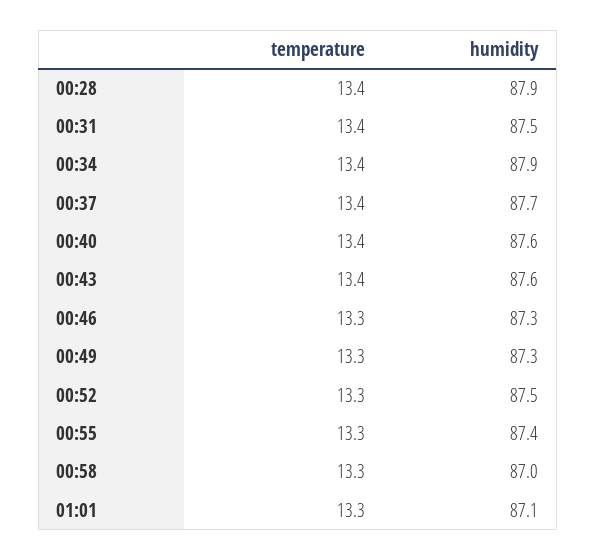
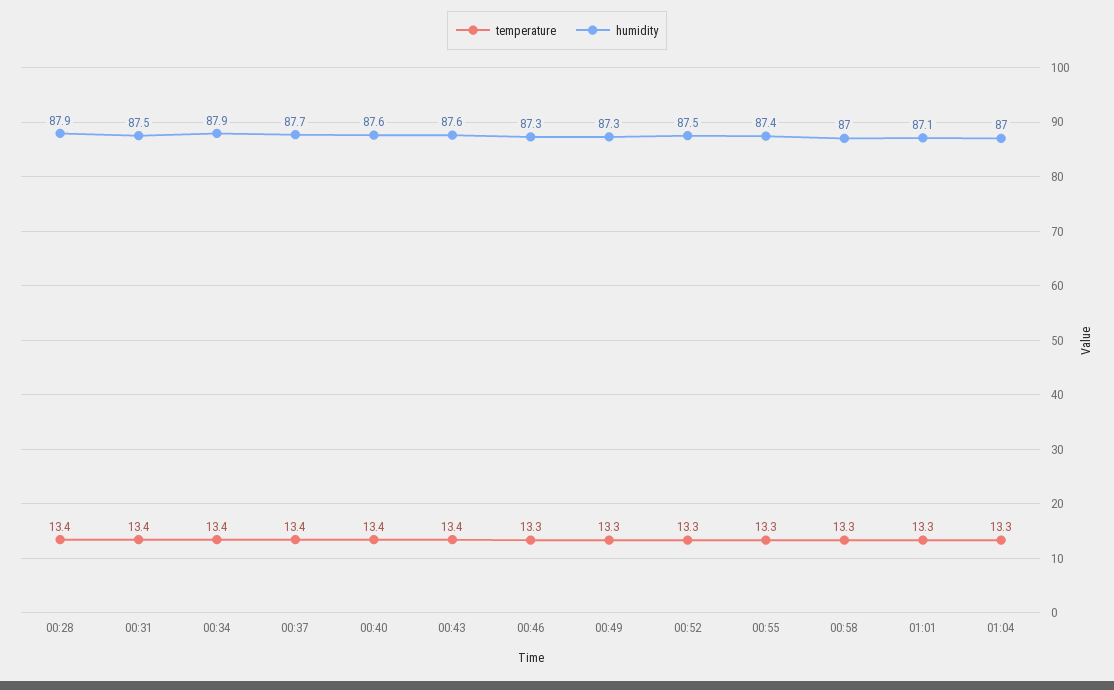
temperature, 01:04: none -> 13.3
humidity, 01:04: none -> 87

